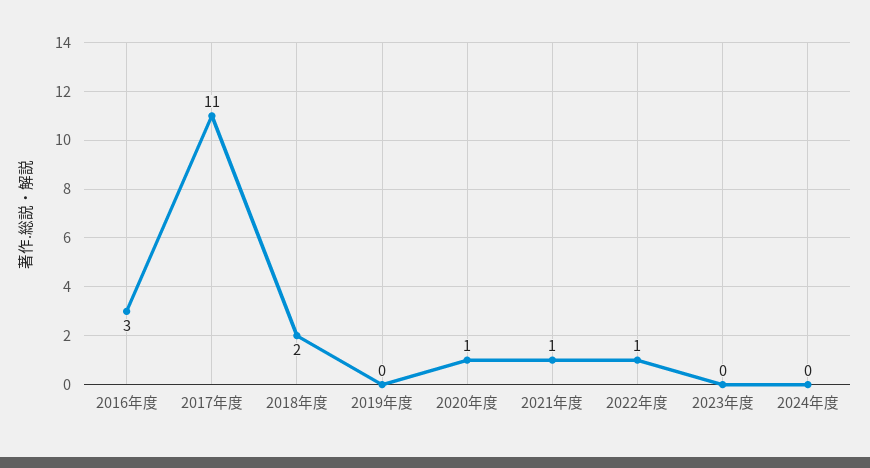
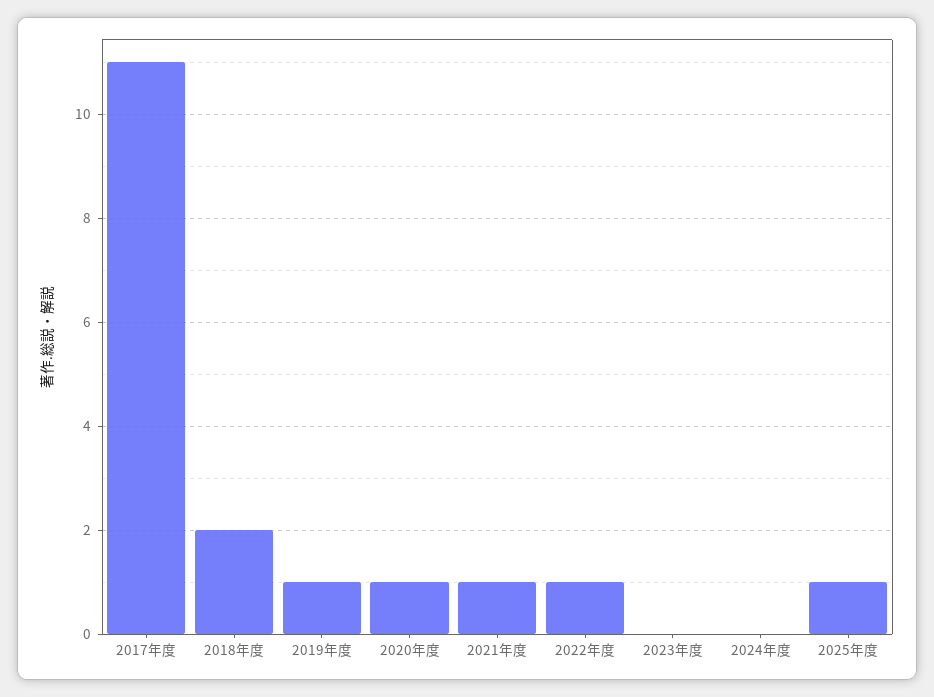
2016年度: 3 -> none
2019年度: 0 -> 1
2025年度: none -> 1

